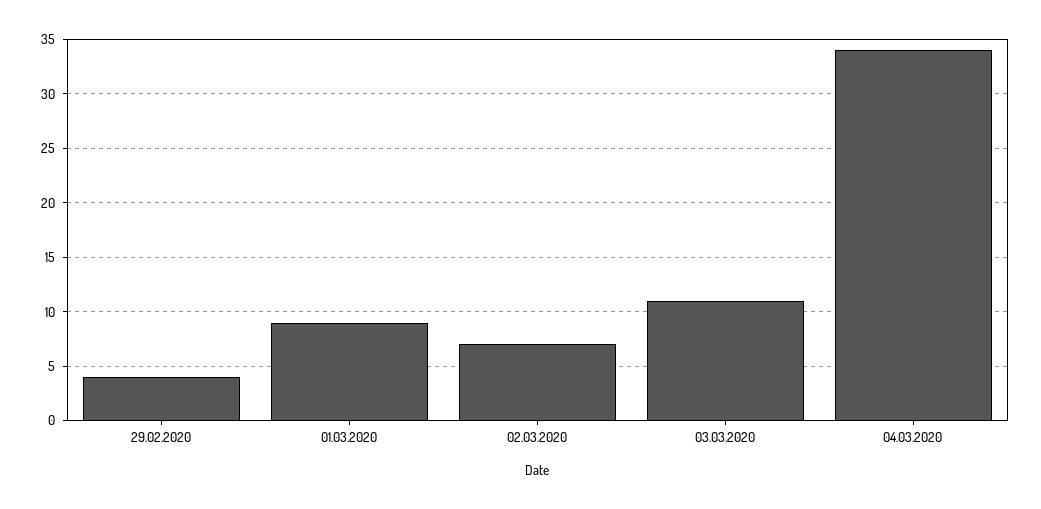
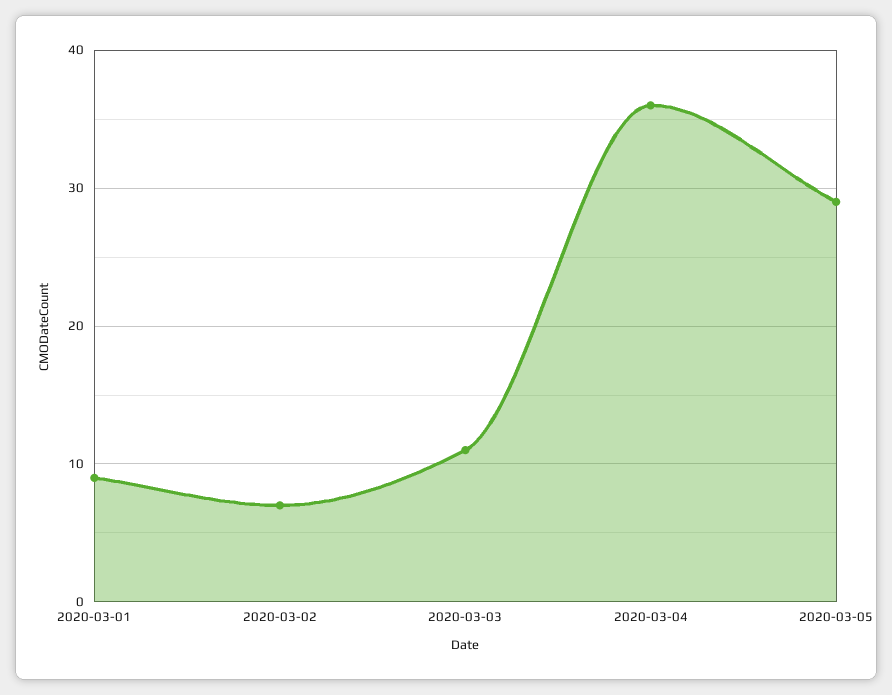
29.02.2020: 4 -> none
04.03.2020: 34 -> 36
2020-03-05: none -> 29

